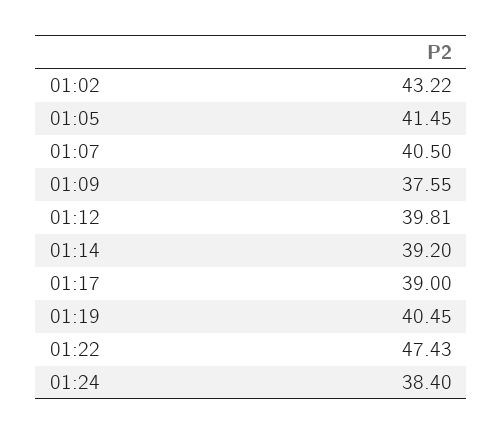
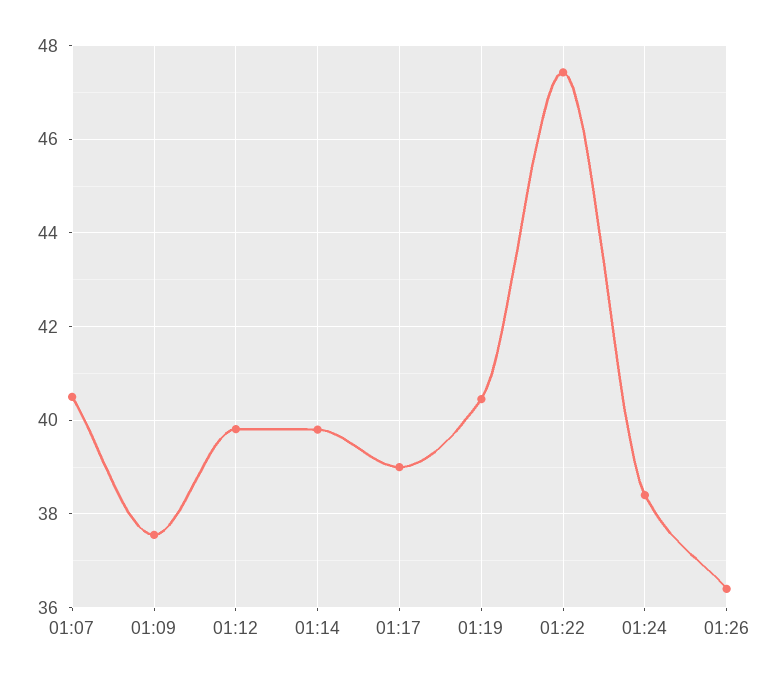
01:02: 43.22 -> none
01:05: 41.45 -> none
01:14: 39.2 -> 39.8
01:26: none -> 36.4

